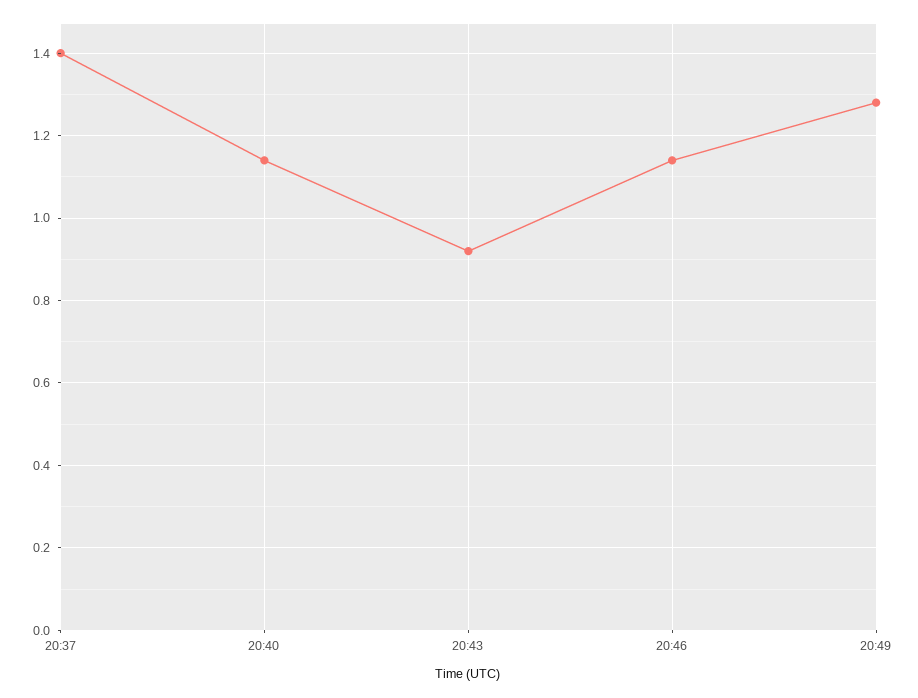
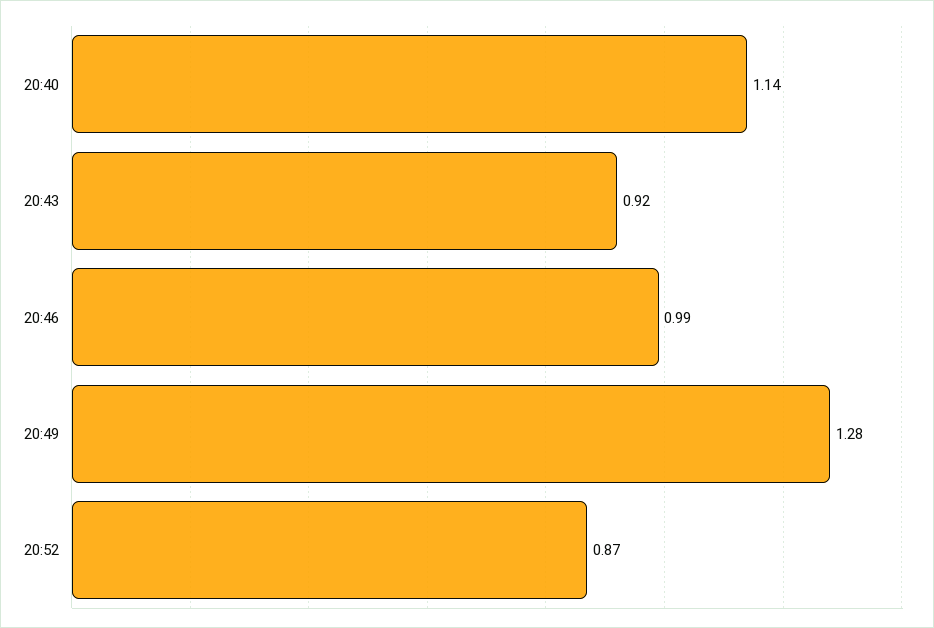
20:37: 1.4 -> none
20:46: 1.15 -> 0.99
20:52: none -> 0.87

